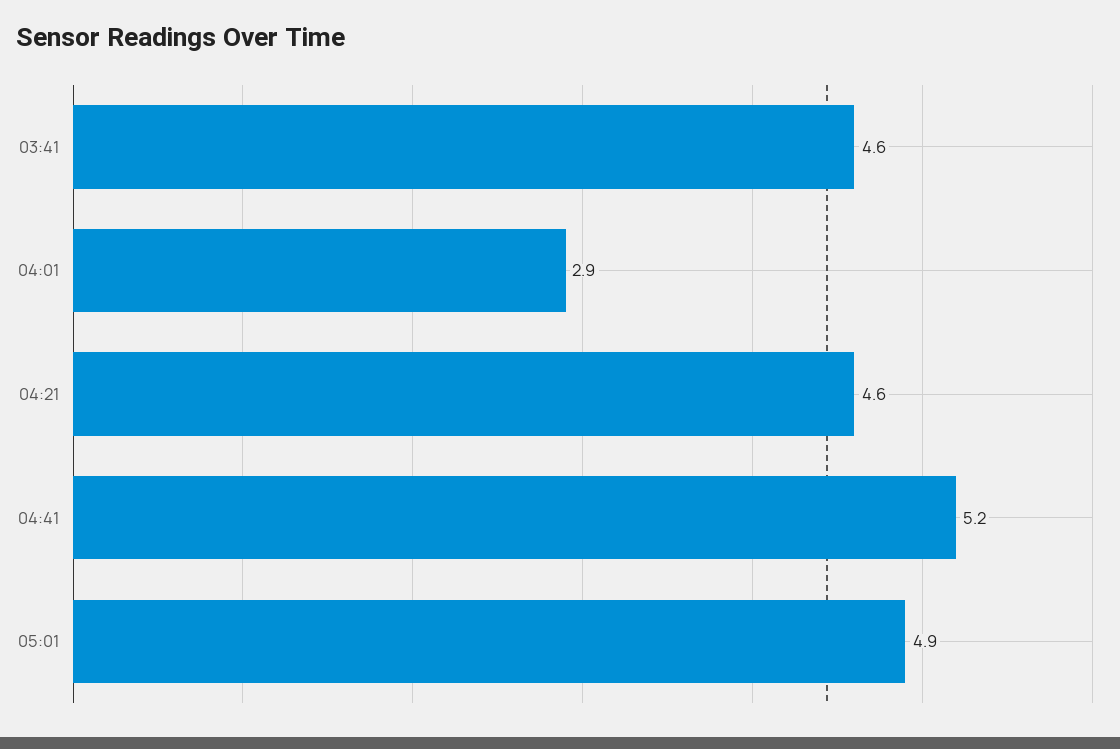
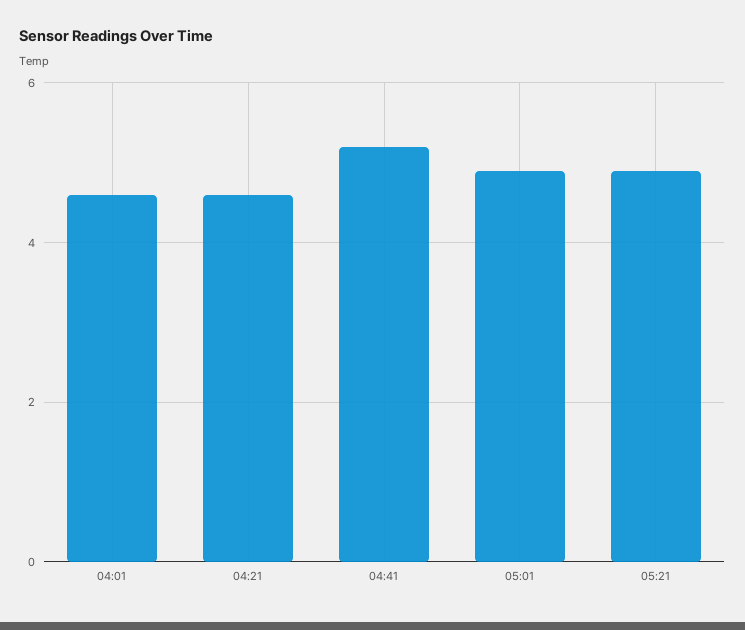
03:41: 4.6 -> none
04:01: 2.9 -> 4.5
05:21: none -> 5

